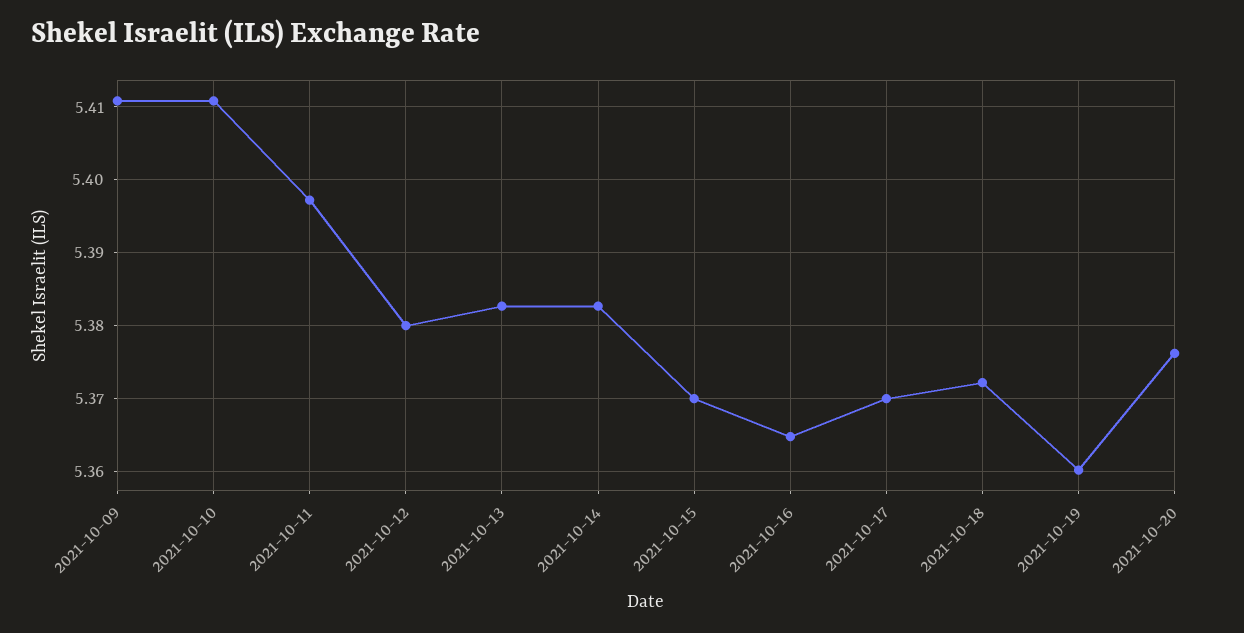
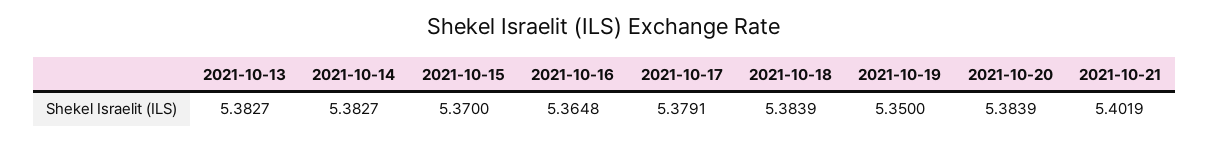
2021-10-09: 5.411 -> none
2021-10-10: 5.411 -> none
2021-10-11: 5.397 -> none
2021-10-12: 5.38 -> none
2021-10-17: 5.37 -> 5.3791
2021-10-18: 5.372 -> 5.3839
2021-10-19: 5.36 -> 5.35
2021-10-20: 5.376 -> 5.3839
2021-10-21: none -> 5.4019

